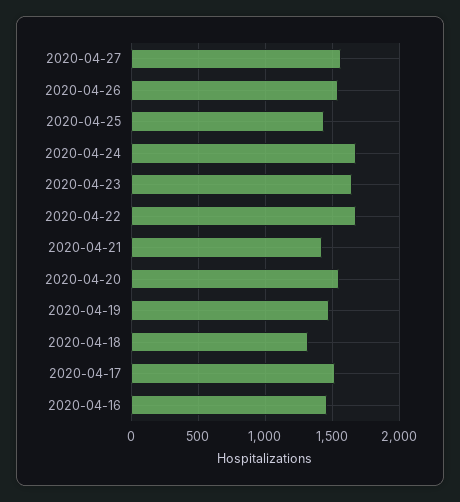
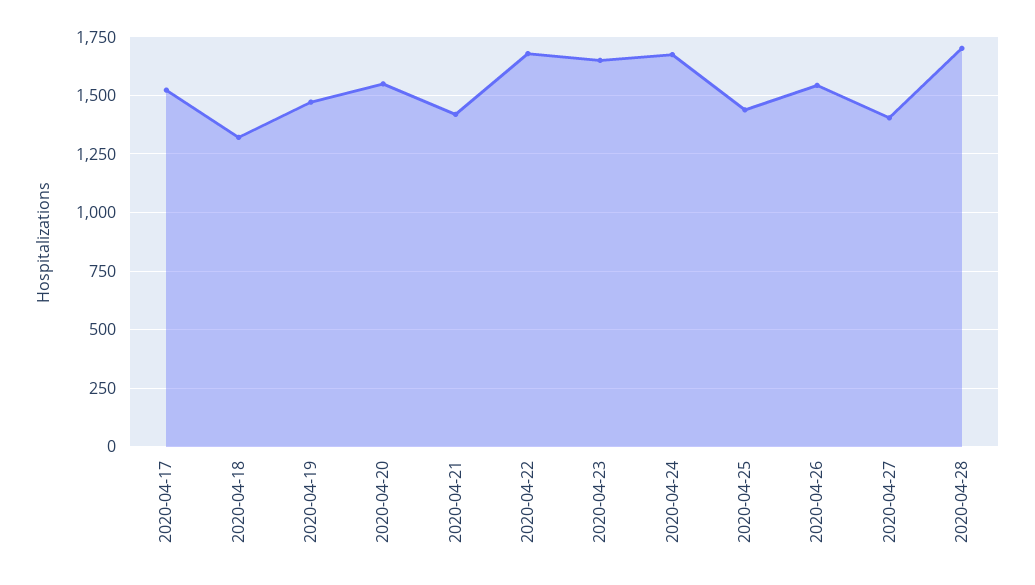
2020-04-27: 1550 -> 1400
2020-04-16: 1450 -> none
2020-04-28: none -> 1700

